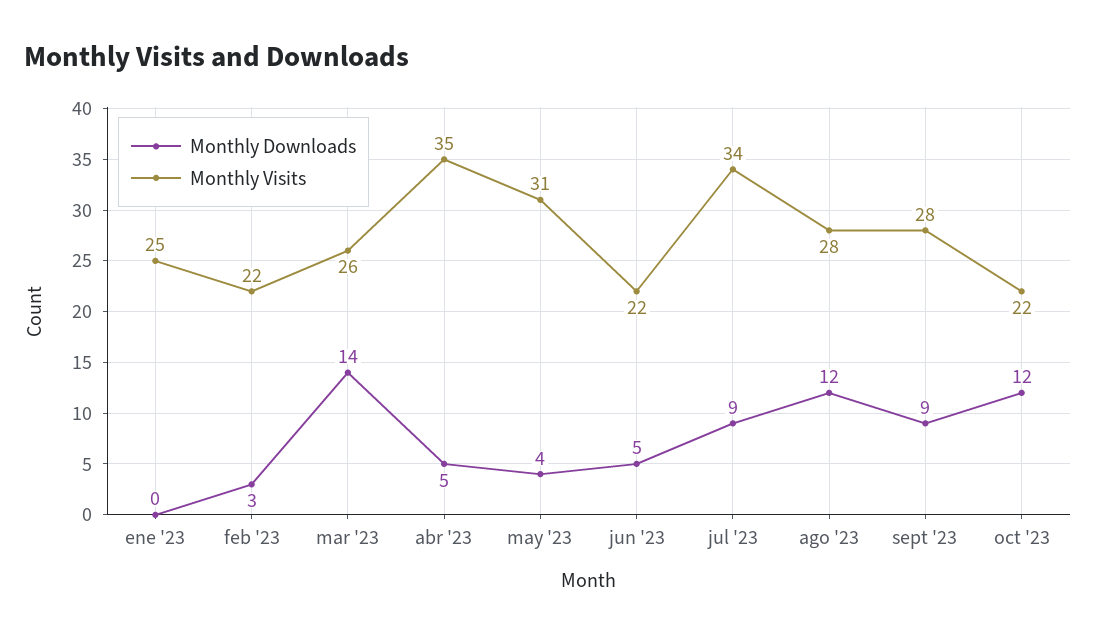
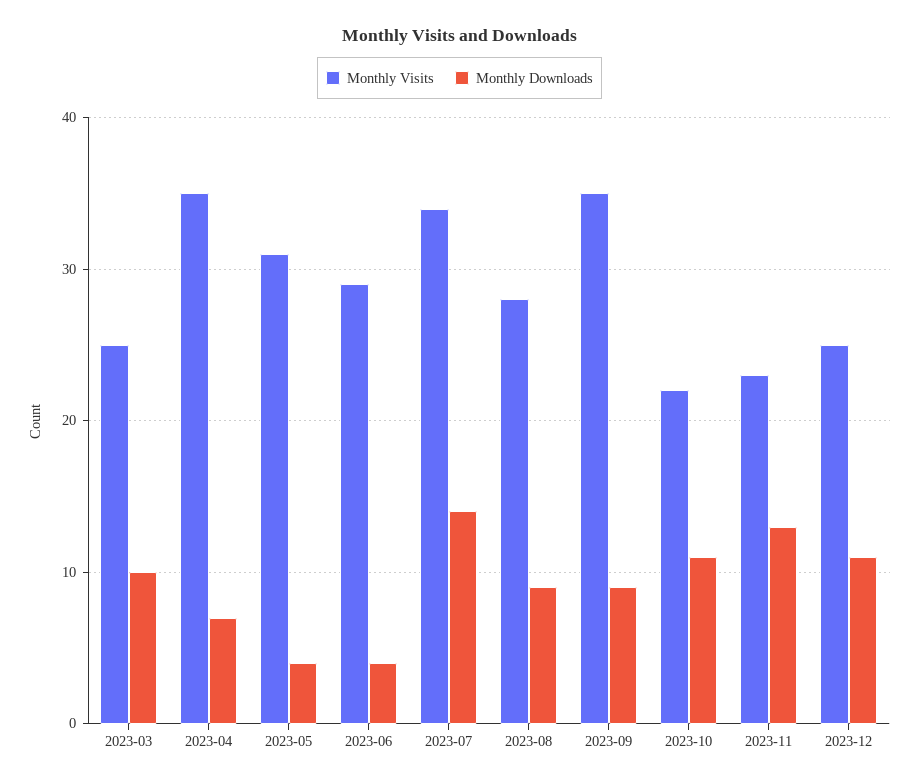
Monthly Downloads, ene '23: 0 -> none
Monthly Visits, ene '23: 25 -> none
Monthly Downloads, feb '23: 3 -> none
Monthly Visits, feb '23: 22 -> none
Monthly Downloads, mar '23: 14 -> 10
Monthly Visits, mar '23: 26 -> 25
Monthly Downloads, abr '23: 5 -> 7
Monthly Downloads, jun '23: 5 -> 4
Monthly Visits, jun '23: 22 -> 29
Monthly Downloads, jul '23: 9 -> 14
Monthly Downloads, ago '23: 12 -> 9
Monthly Visits, sept '23: 28 -> 35
Monthly Downloads, oct '23: 12 -> 11
Monthly Visits, 2023-11: none -> 23
Monthly Downloads, 2023-11: none -> 13
Monthly Visits, 2023-12: none -> 25
Monthly Downloads, 2023-12: none -> 11

